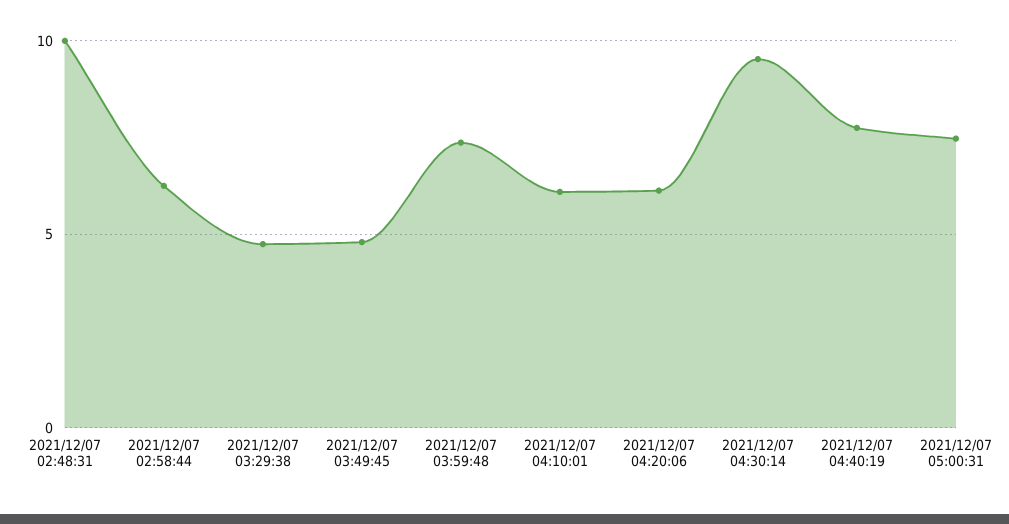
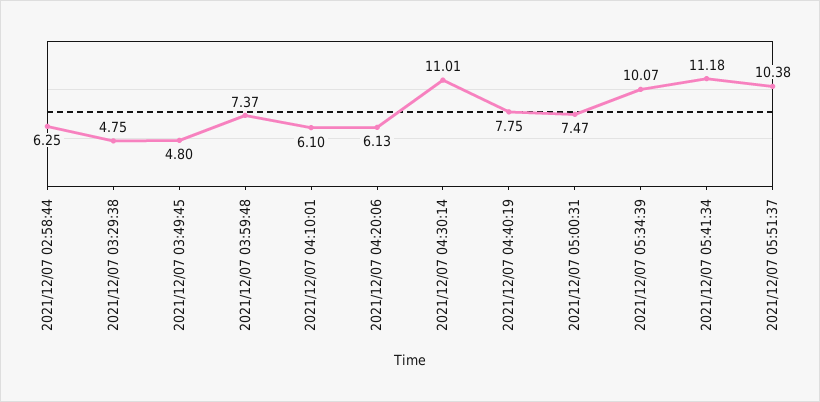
2021/12/07 02:48:31: 10 -> none
2021/12/07 04:30:14: 9.5 -> 11.01
2021/12/07 05:34:39: none -> 10.07
2021/12/07 05:41:34: none -> 11.18
2021/12/07 05:51:37: none -> 10.38

